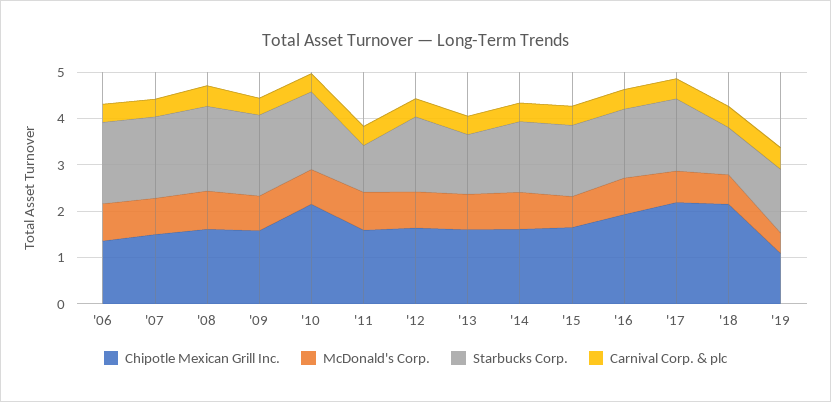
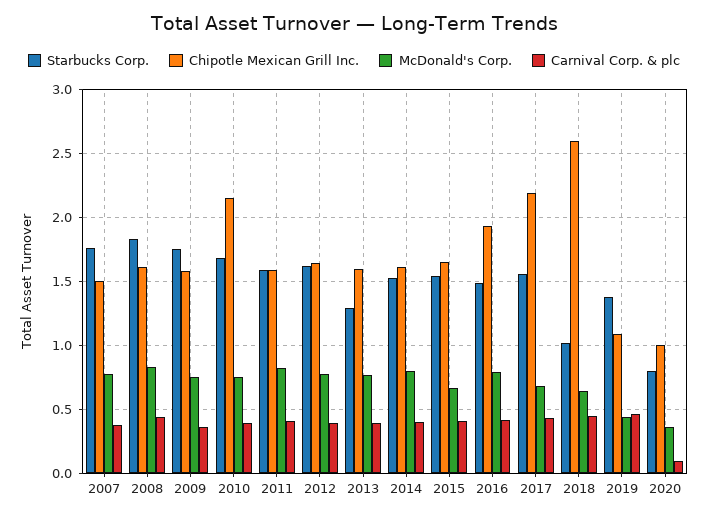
Chipotle Mexican Grill Inc., '06: 1.4 -> none
McDonald's Corp., '06: 0.8 -> none
Starbucks Corp., '06: 1.8 -> none
Carnival Corp. & plc, '06: 0.4 -> none
Starbucks Corp., '11: 1 -> 1.6
Chipotle Mexican Grill Inc., '18: 2.2 -> 2.6
Starbucks Corp., 2020: none -> 0.8
Chipotle Mexican Grill Inc., 2020: none -> 1
McDonald's Corp., 2020: none -> 0.35
Carnival Corp. & plc, 2020: none -> 0.1

